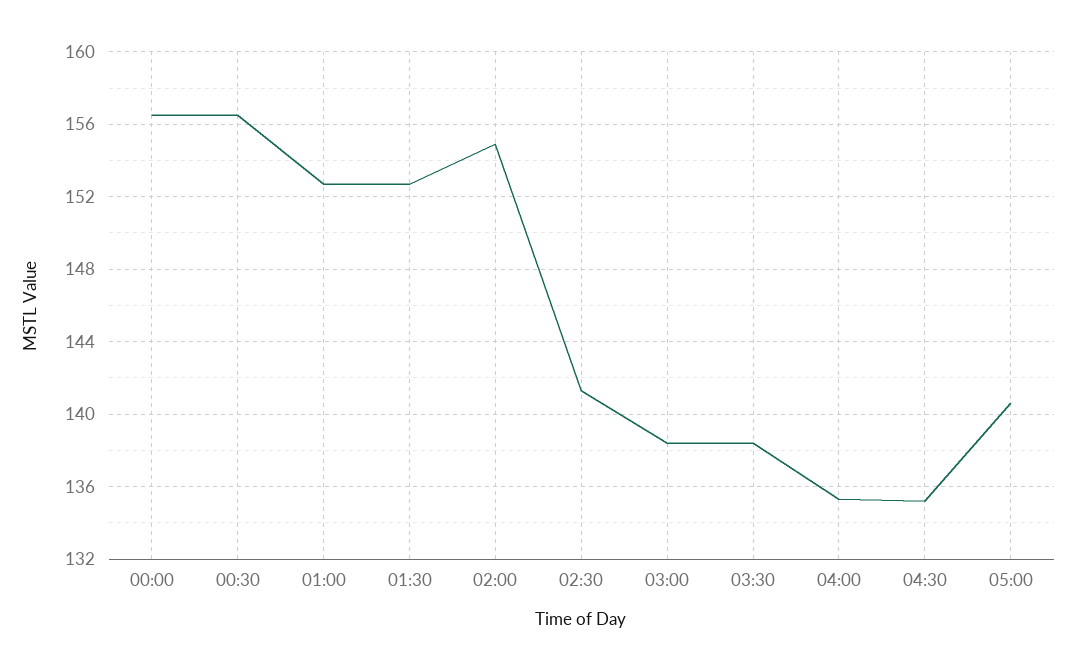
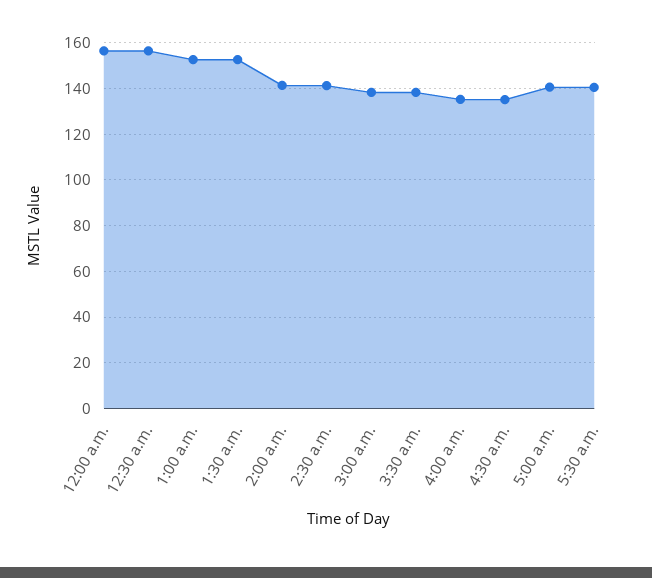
02:00: 155 -> 140
5:30 a.m.: none -> 140

